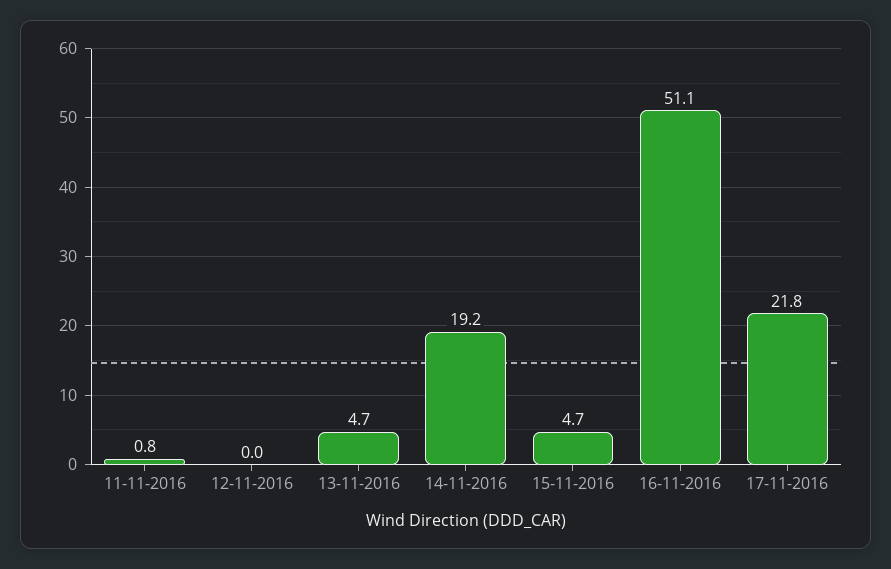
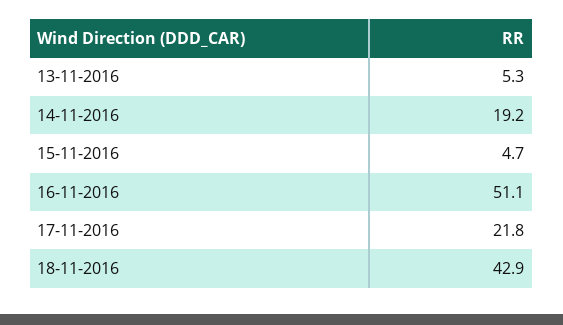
11-11-2016: 0.8 -> none
12-11-2016: 0 -> none
13-11-2016: 4.7 -> 5.3
18-11-2016: none -> 42.9

